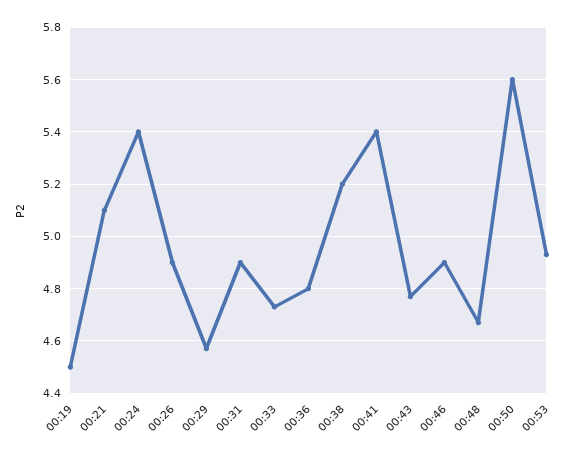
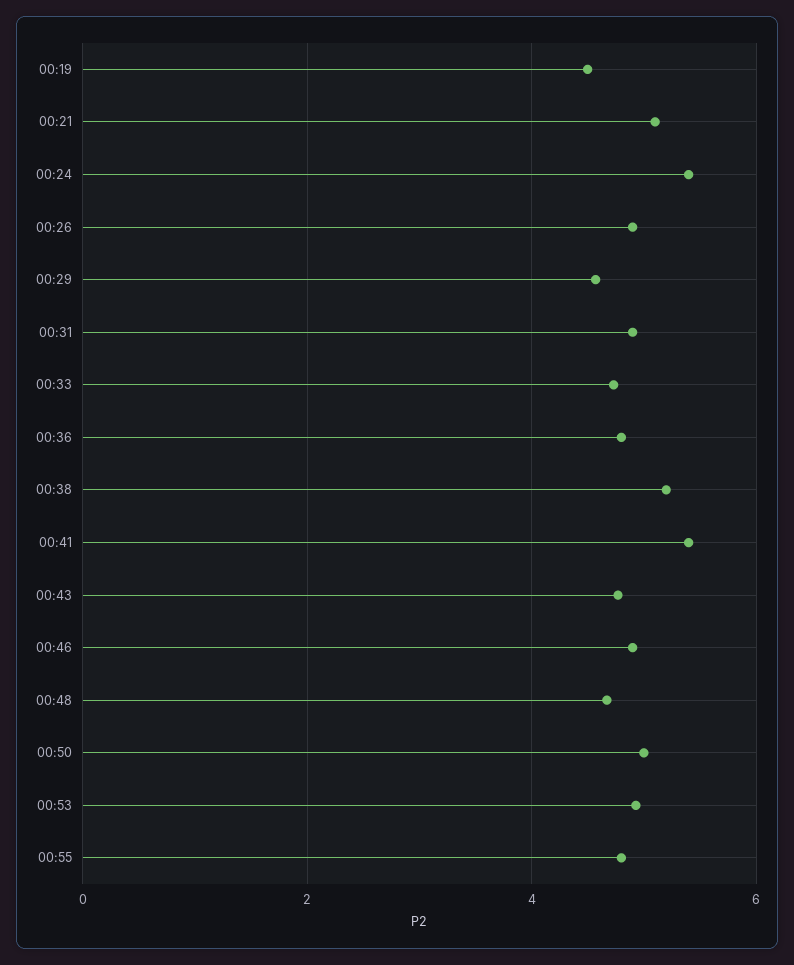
00:50: 5.6 -> 5
00:55: none -> 4.8

